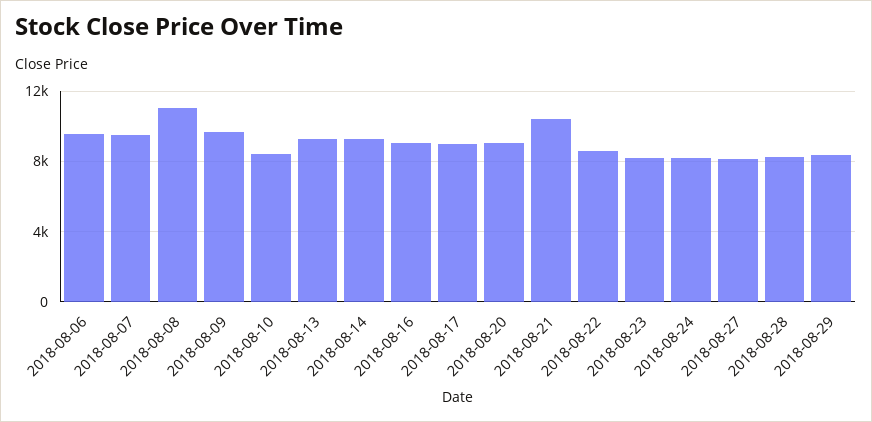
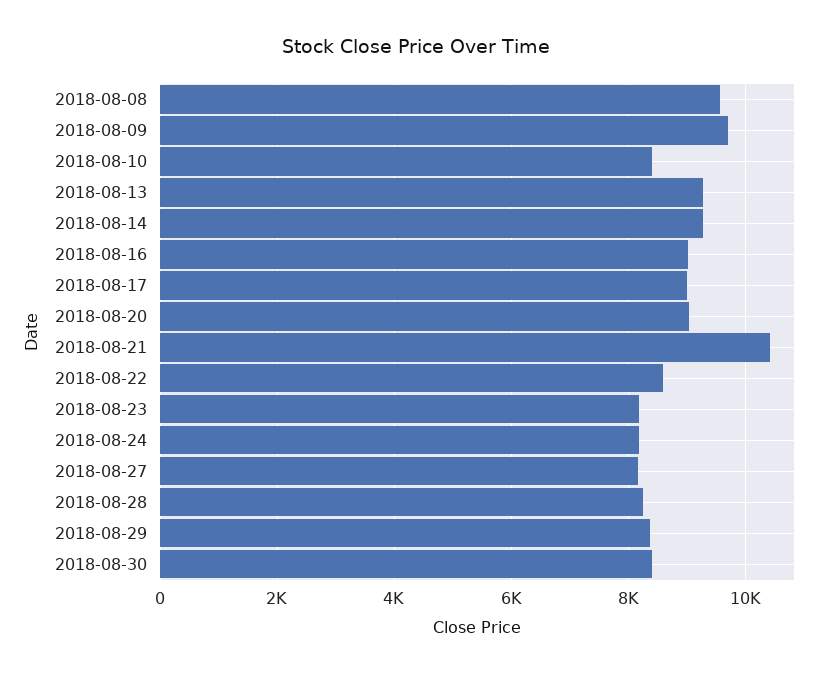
2018-08-06: 9500 -> none
2018-08-07: 9500 -> none
2018-08-08: 11000 -> 9600
2018-08-30: none -> 8400

